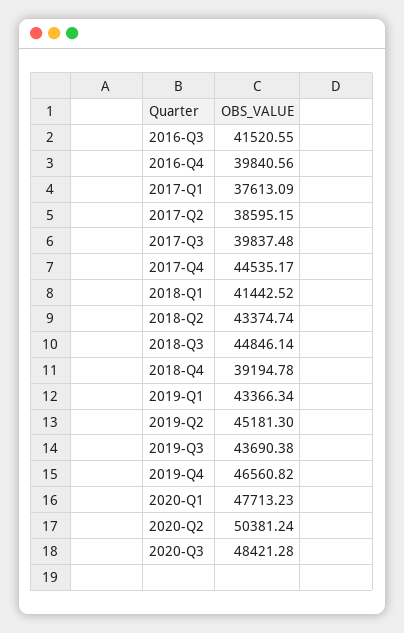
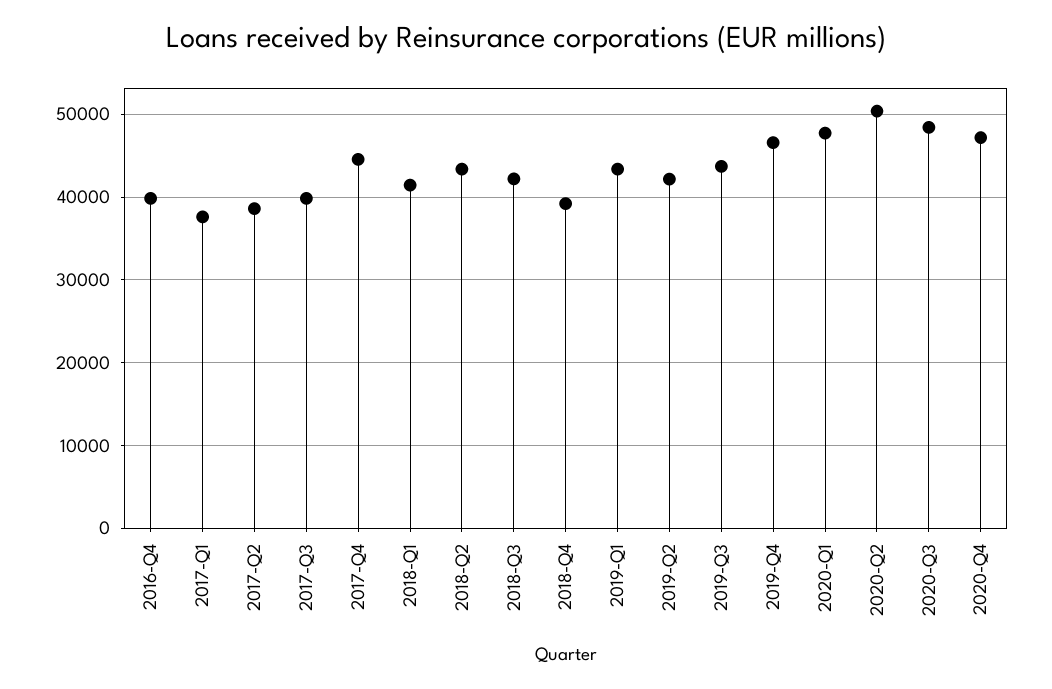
2016-Q3: 41520.55 -> none
2018-Q3: 44846.14 -> 42000
2019-Q2: 45181.3 -> 42000
2020-Q4: none -> 47000

